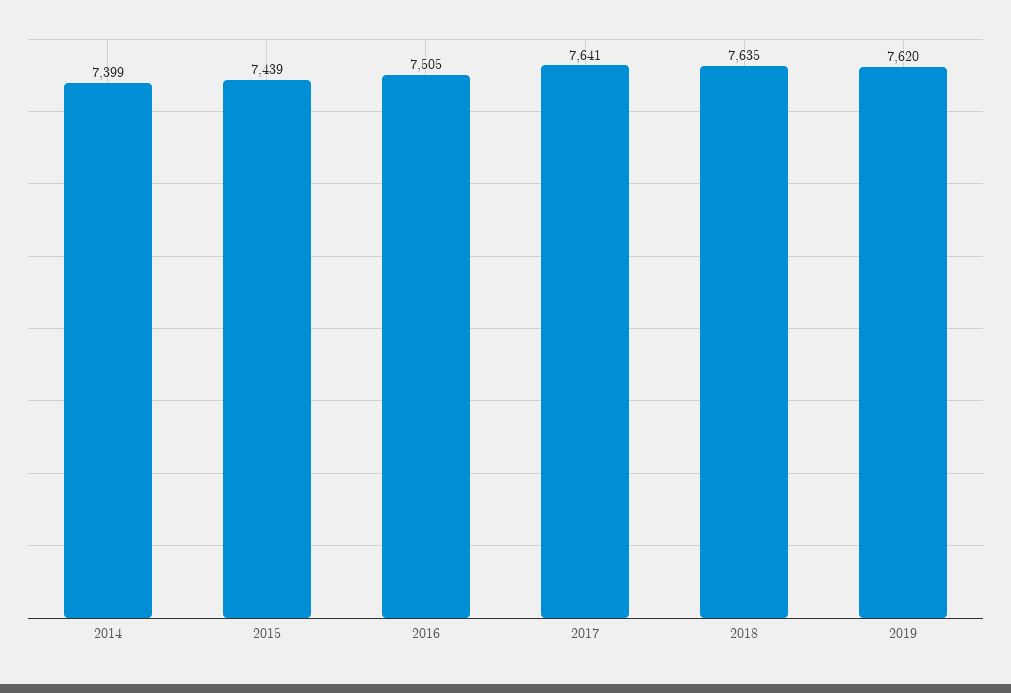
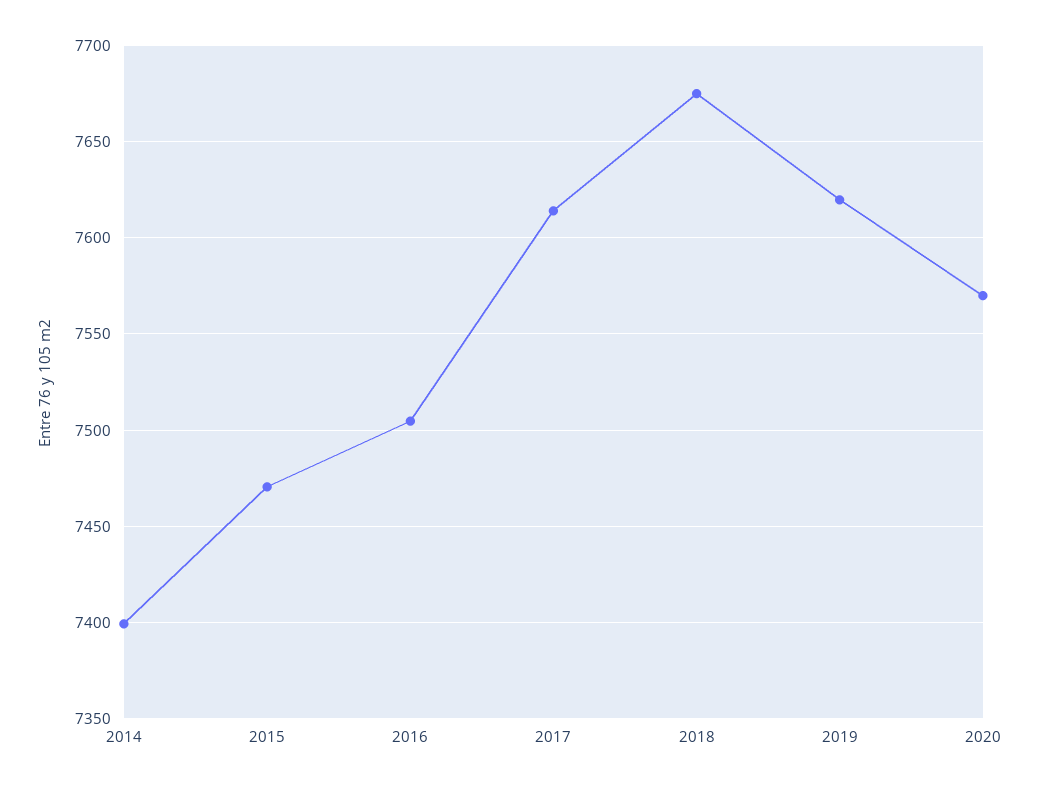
2015: 7439 -> 7470
2017: 7641 -> 7615
2018: 7635 -> 7675
2020: none -> 7570

